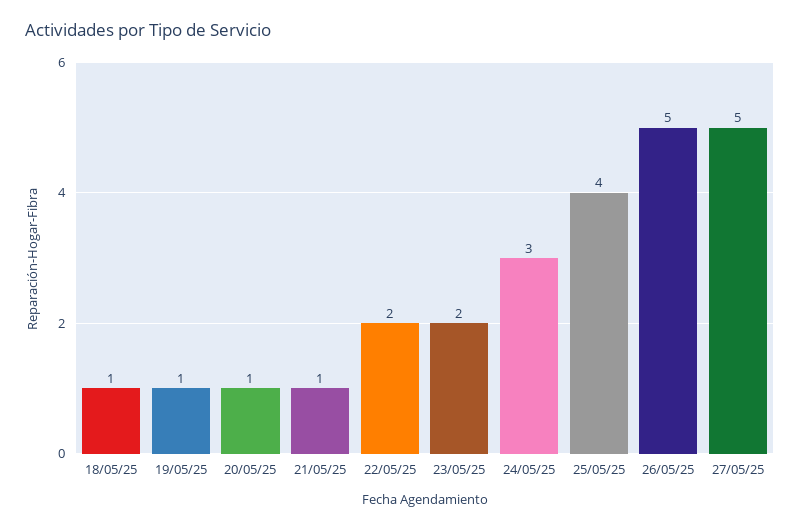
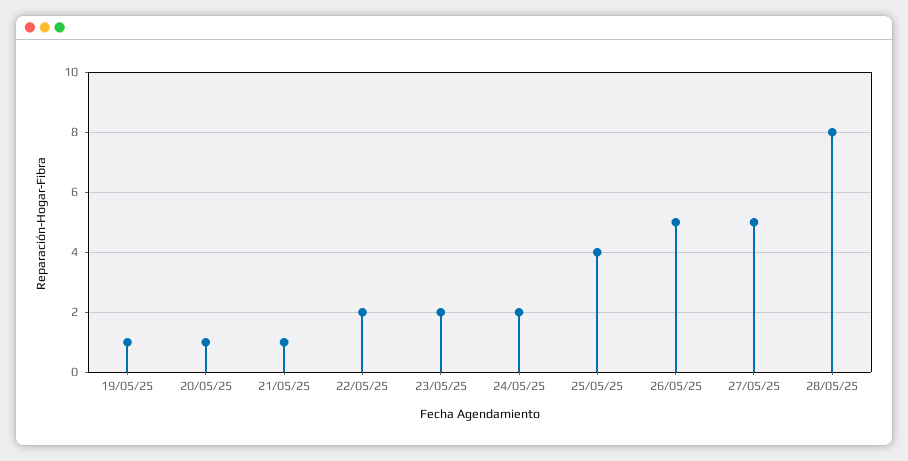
18/05/25: 1 -> none
24/05/25: 3 -> 2
28/05/25: none -> 8

